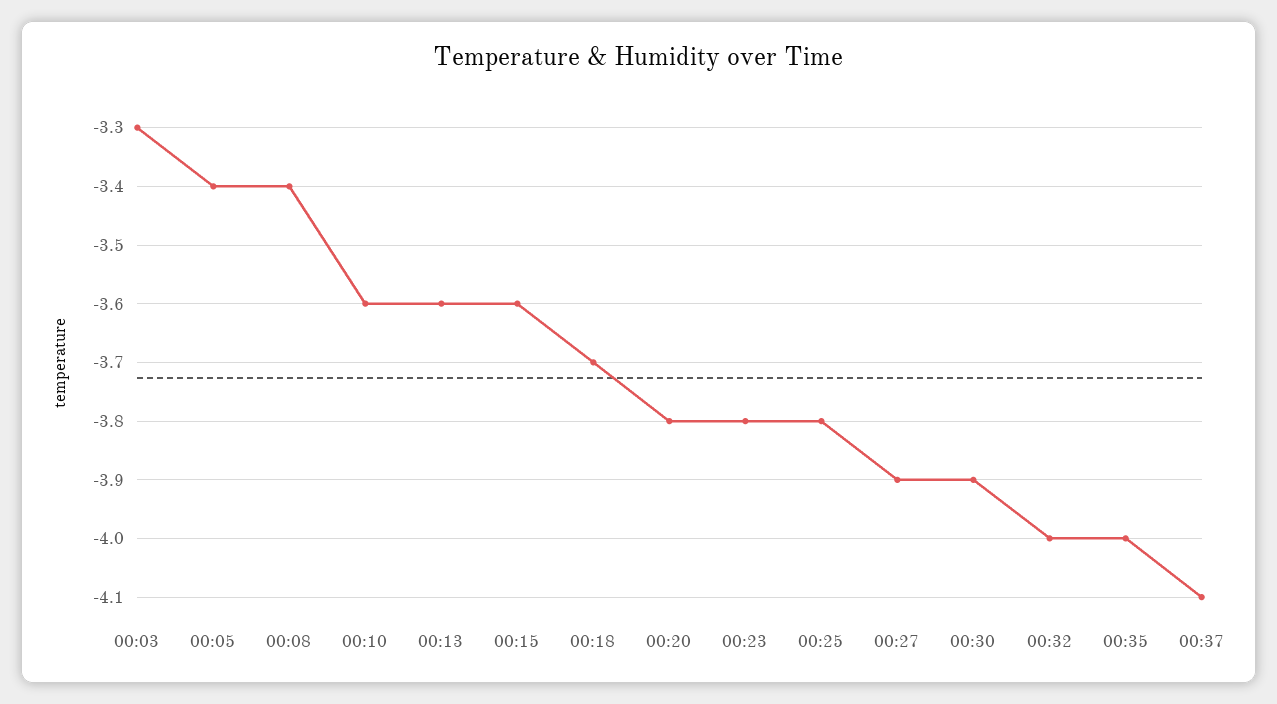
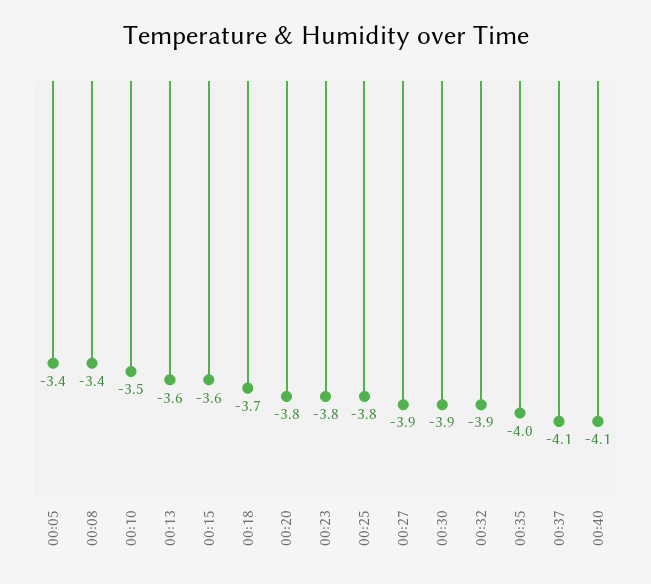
00:03: -3.3 -> none
00:10: -3.6 -> -3.5
00:32: -4 -> -3.9
00:40: none -> -4.1

